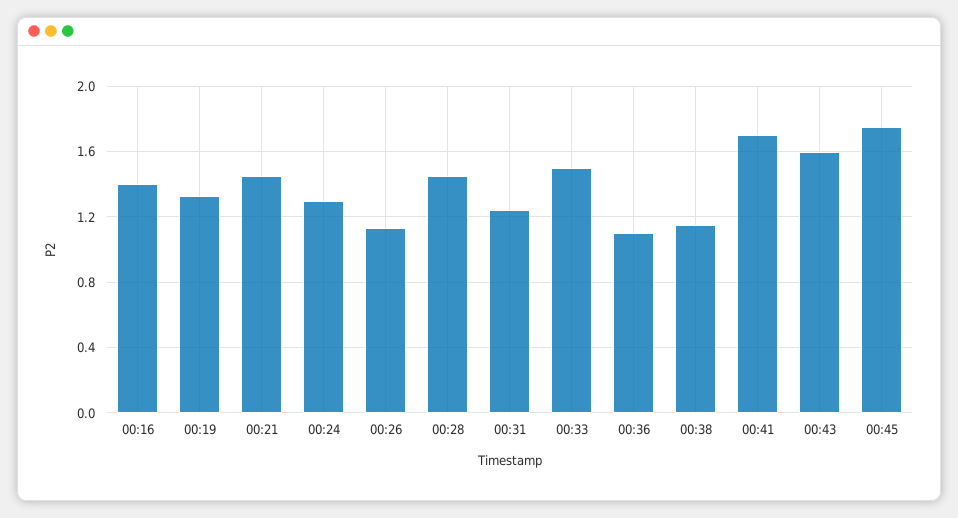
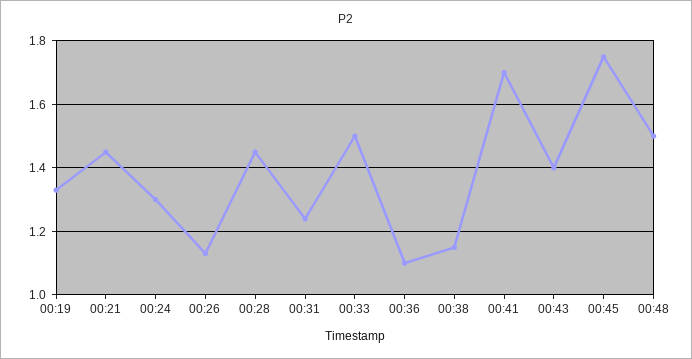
00:16: 1.4 -> none
00:43: 1.6 -> 1.4
00:48: none -> 1.5

